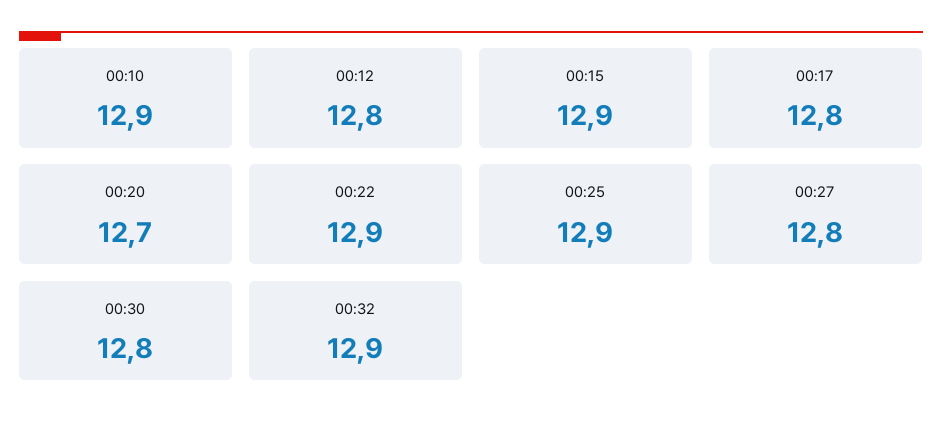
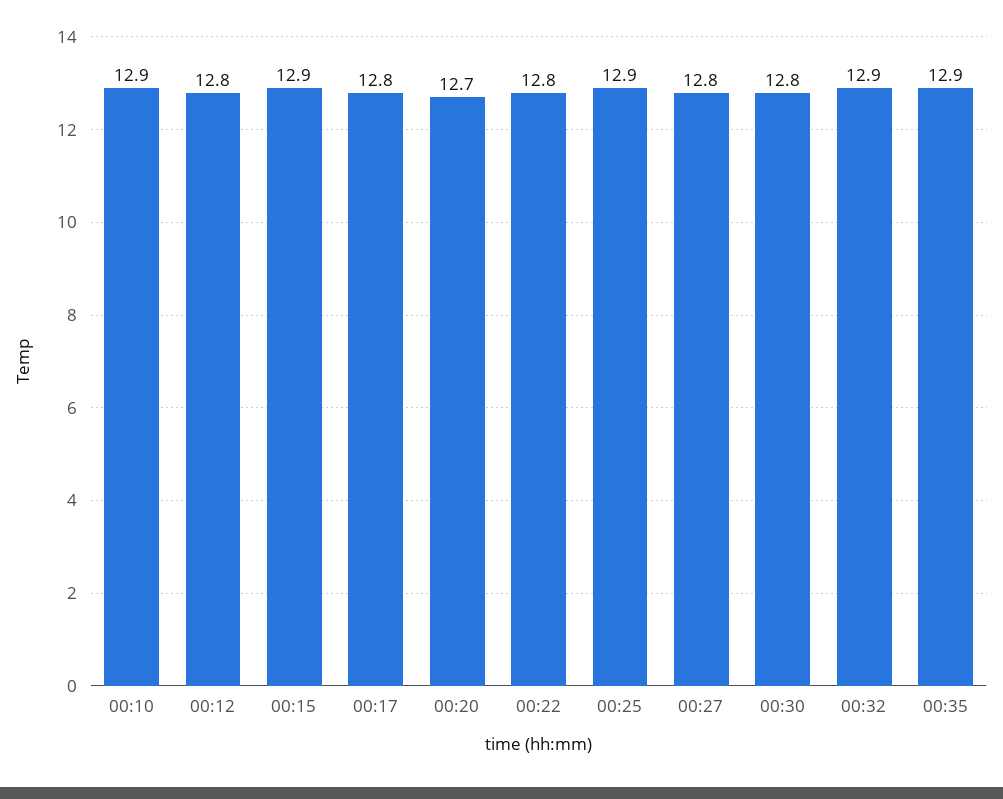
00:22: 12.9 -> 12.8
00:35: none -> 12.9

